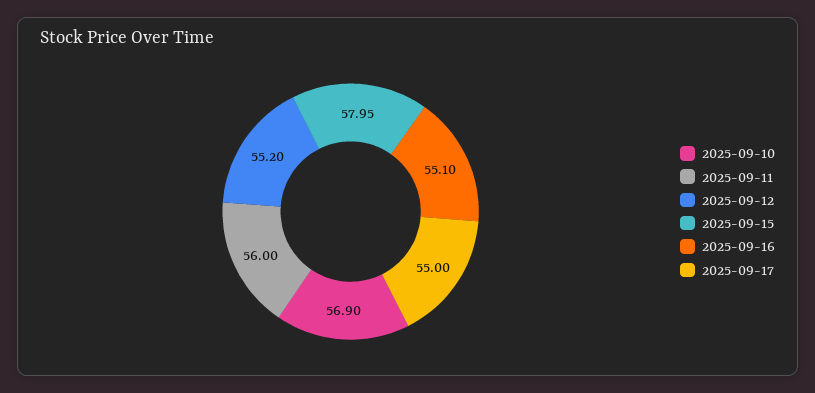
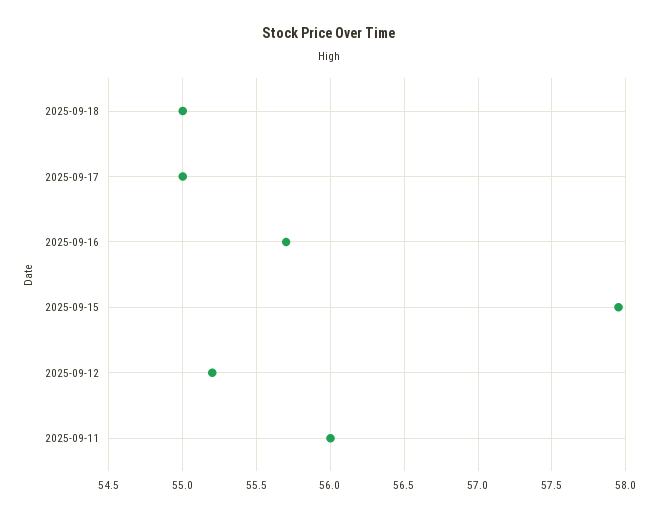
2025-09-10: 56.9 -> none
2025-09-16: 55.1 -> 55.7
2025-09-18: none -> 55

